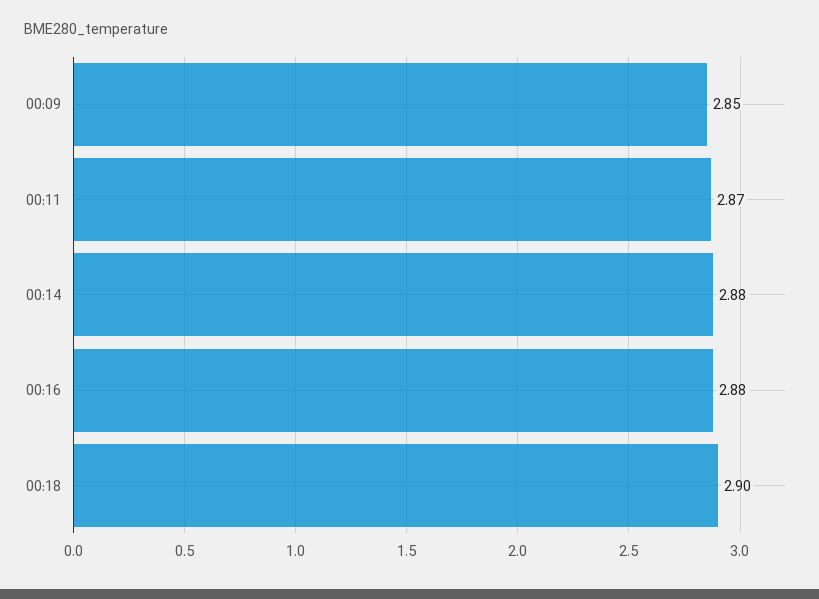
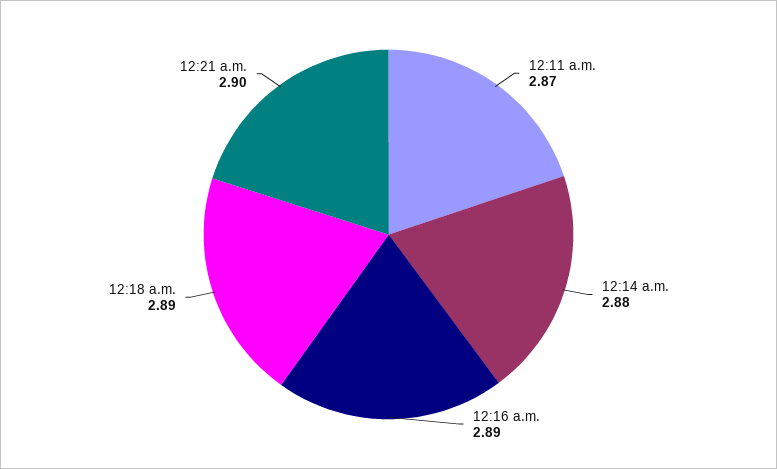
00:09: 2.85 -> none
00:16: 2.88 -> 2.89
00:18: 2.9 -> 2.89
12:21 a.m.: none -> 2.9

